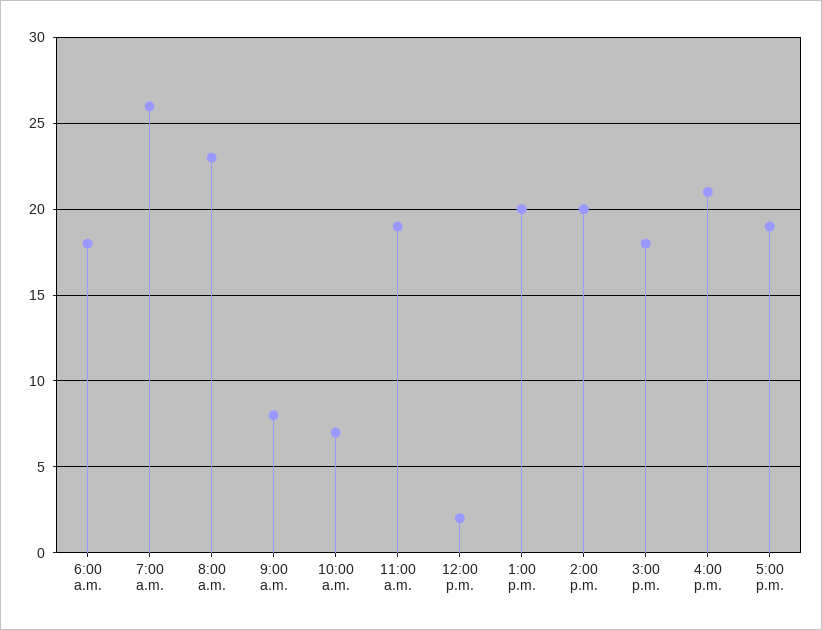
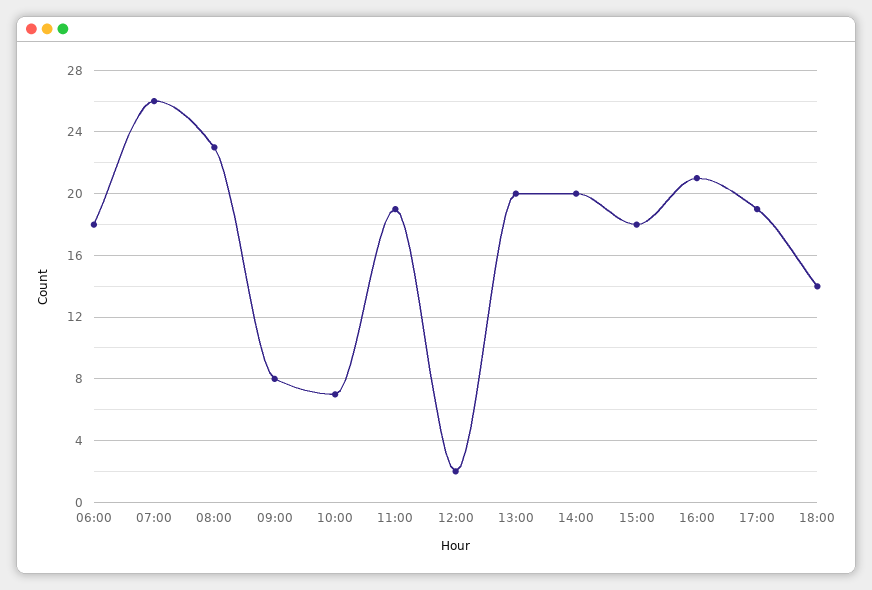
18:00: none -> 14

